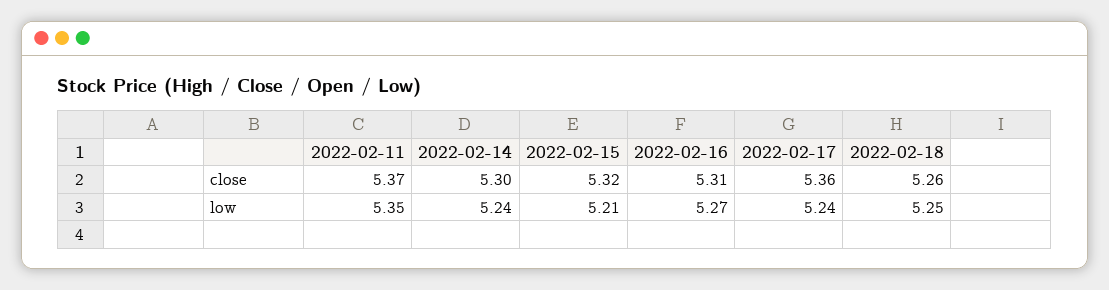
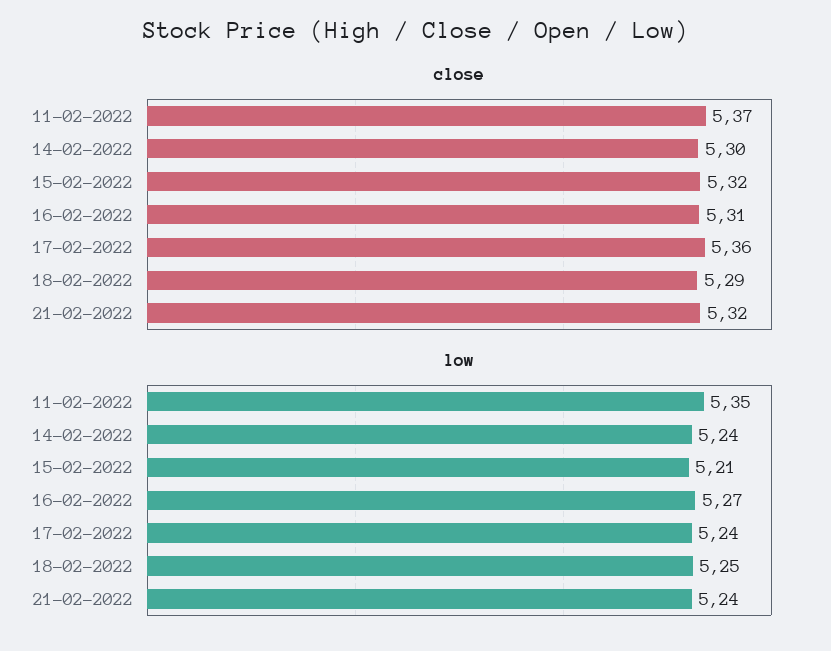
close, 2022-02-18: 5.26 -> 5.29
close, 21-02-2022: none -> 5.32
low, 21-02-2022: none -> 5.24

